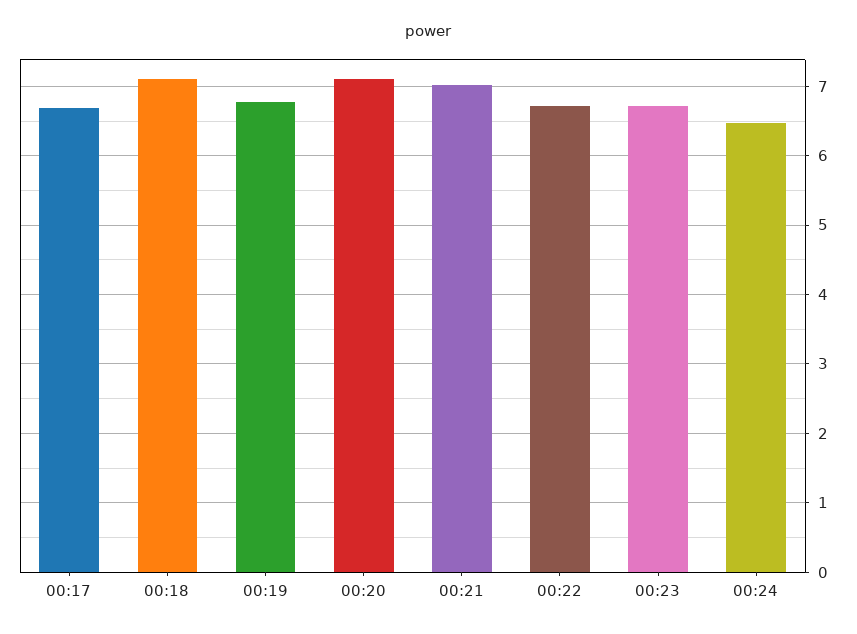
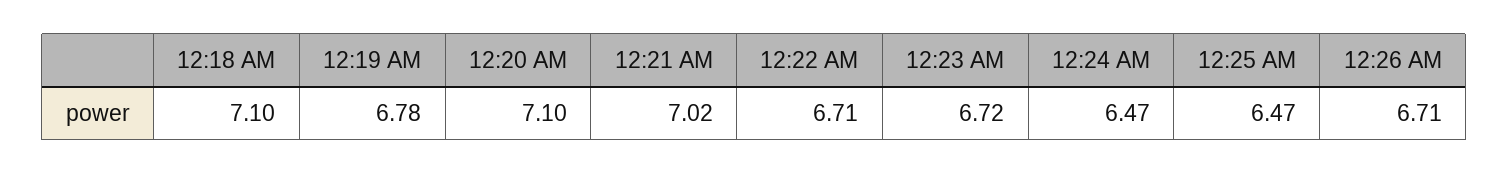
00:17: 6.7 -> none
12:25 AM: none -> 6.47
12:26 AM: none -> 6.71

